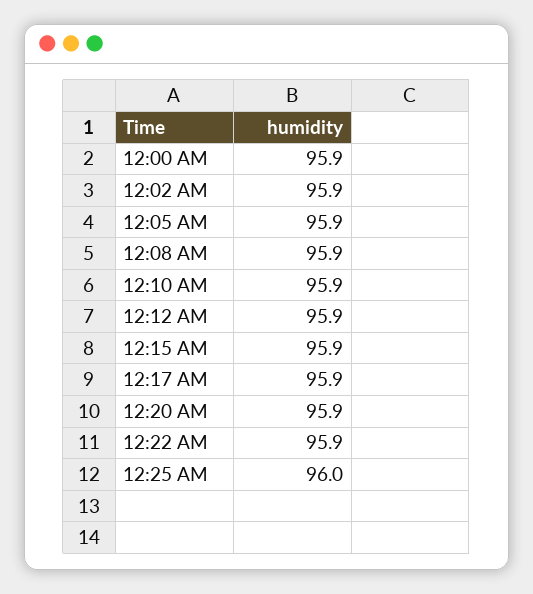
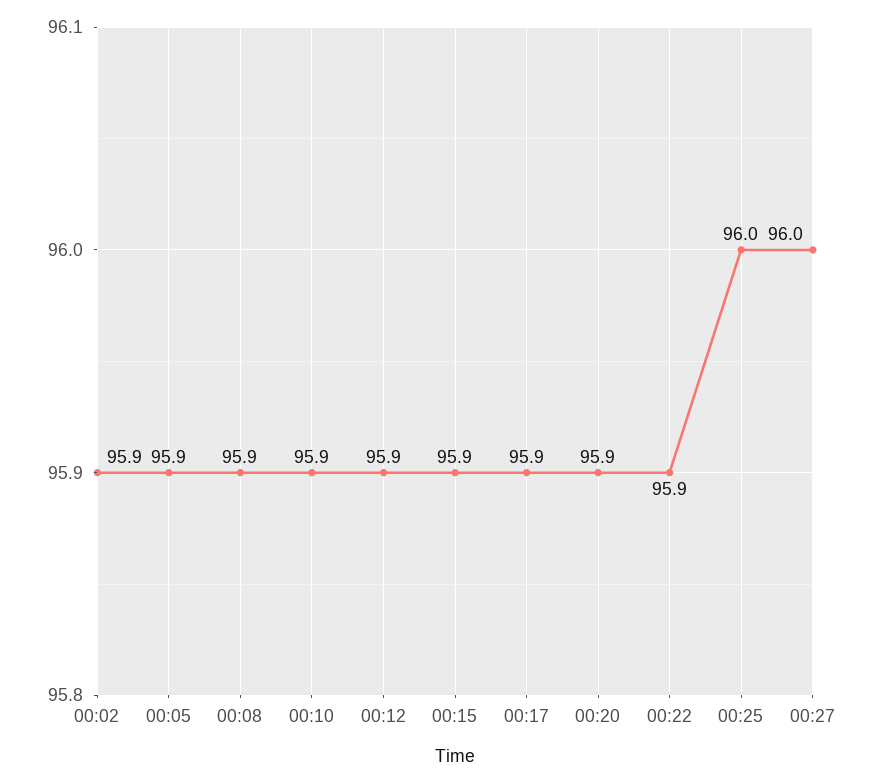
12:00 AM: 95.9 -> none
00:27: none -> 96

